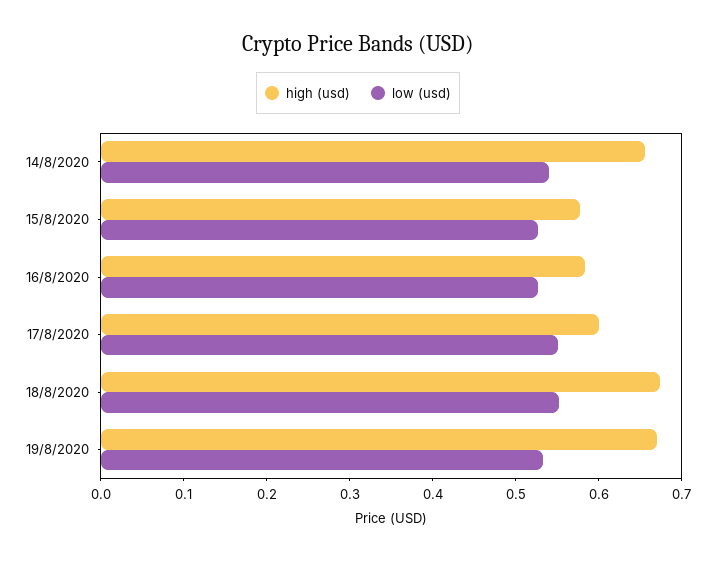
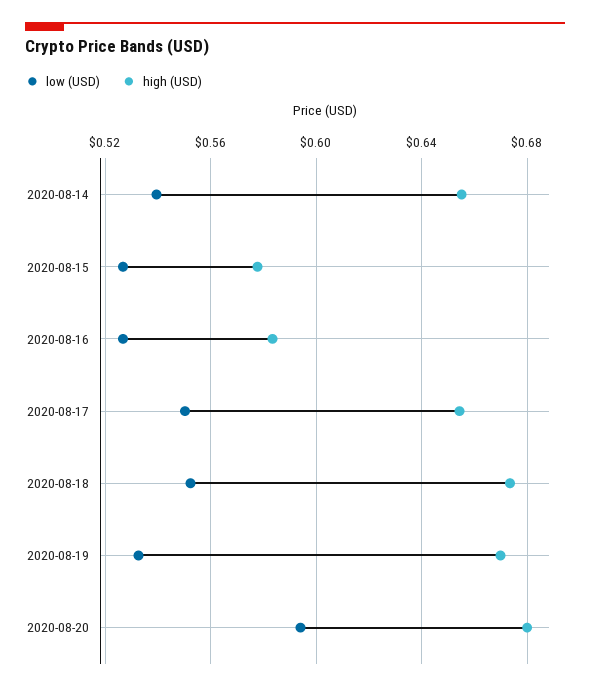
high (usd), 17/8/2020: 0.6 -> 0.655
low (usd), 2020-08-20: none -> 0.595
high (usd), 2020-08-20: none -> 0.68

